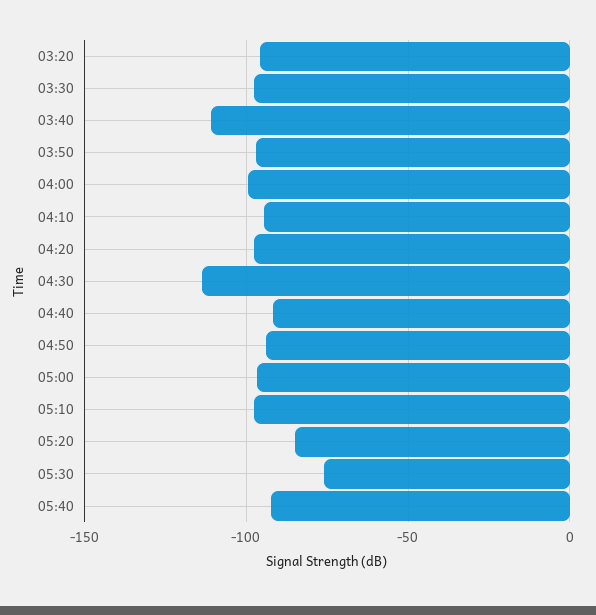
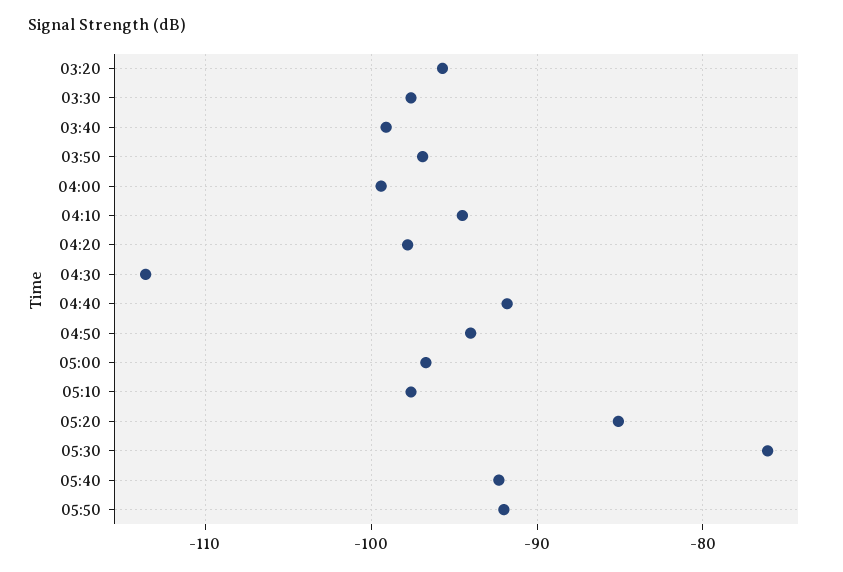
03:40: -110 -> -99
05:50: none -> -92

